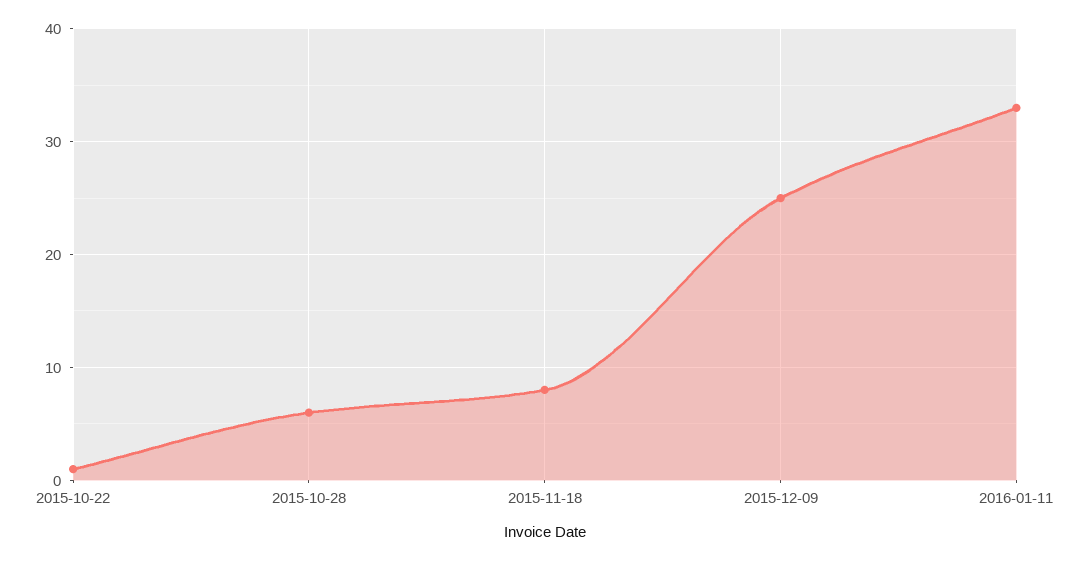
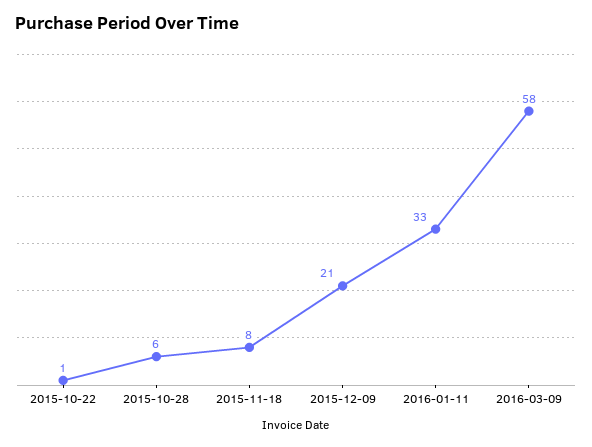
2015-12-09: 25 -> 21
2016-03-09: none -> 58

